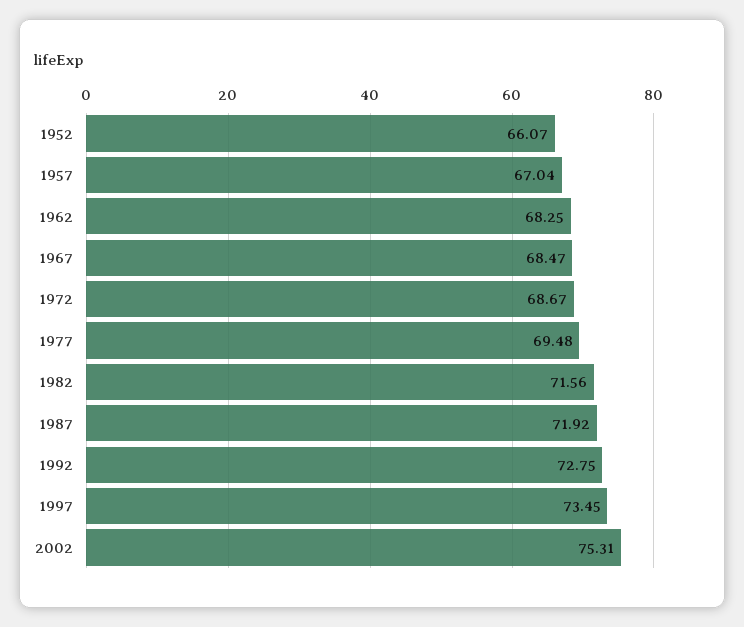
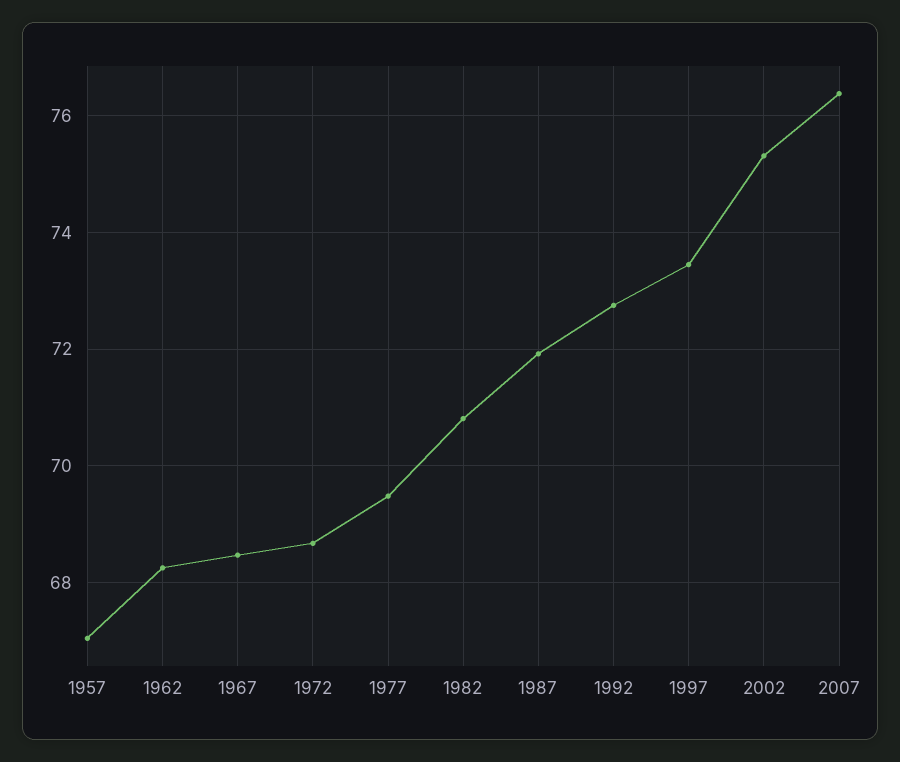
1952: 66.07 -> none
1982: 71.56 -> 70.8
2007: none -> 76.4

